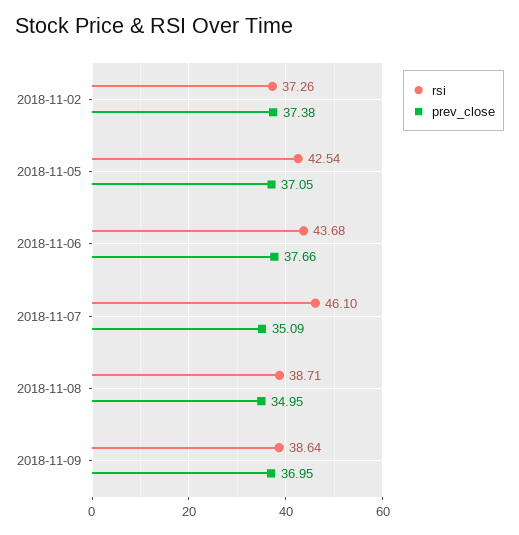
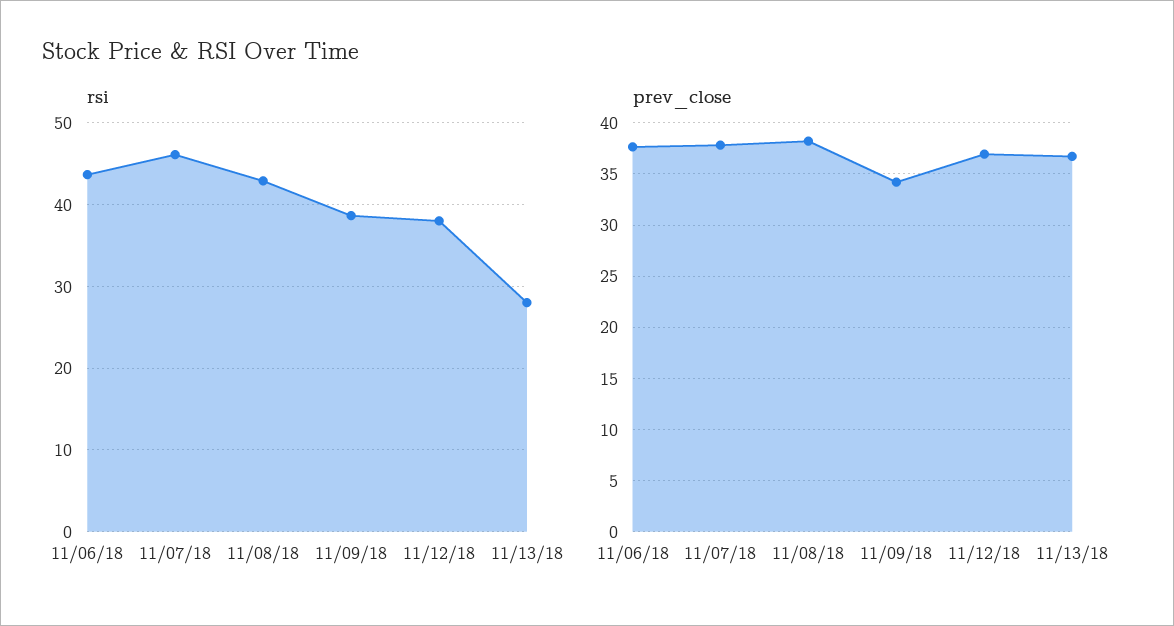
rsi, 2018-11-02: 37.26 -> none
prev_close, 2018-11-02: 37.38 -> none
rsi, 2018-11-05: 42.54 -> none
prev_close, 2018-11-05: 37.05 -> none
prev_close, 2018-11-07: 35.09 -> 38
rsi, 2018-11-08: 38.71 -> 43
prev_close, 2018-11-08: 34.95 -> 38
prev_close, 2018-11-09: 36.95 -> 34
rsi, 11/12/18: none -> 38
rsi, 11/13/18: none -> 28
prev_close, 11/12/18: none -> 37
prev_close, 11/13/18: none -> 37

